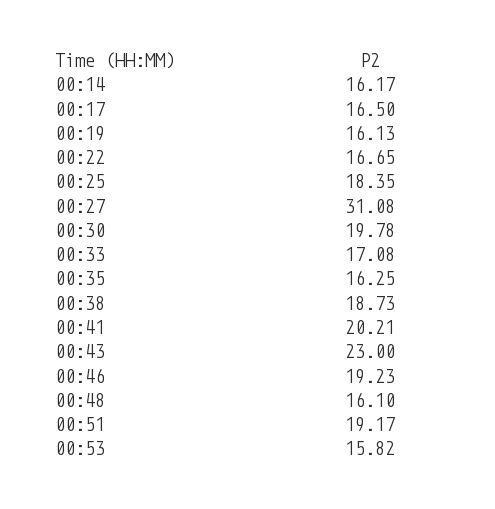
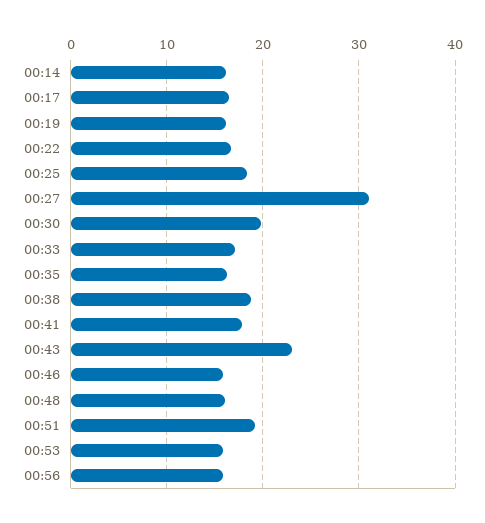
00:41: 20.21 -> 18
00:46: 19.23 -> 16
00:56: none -> 16

